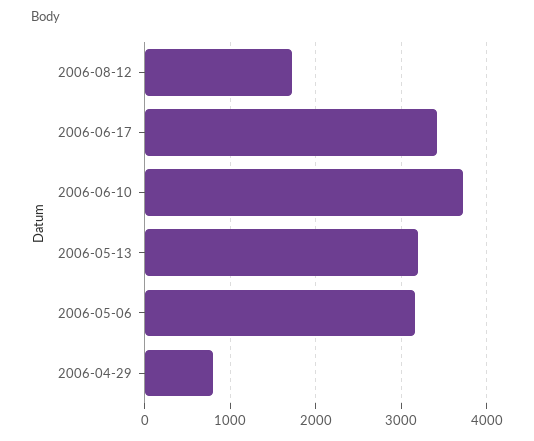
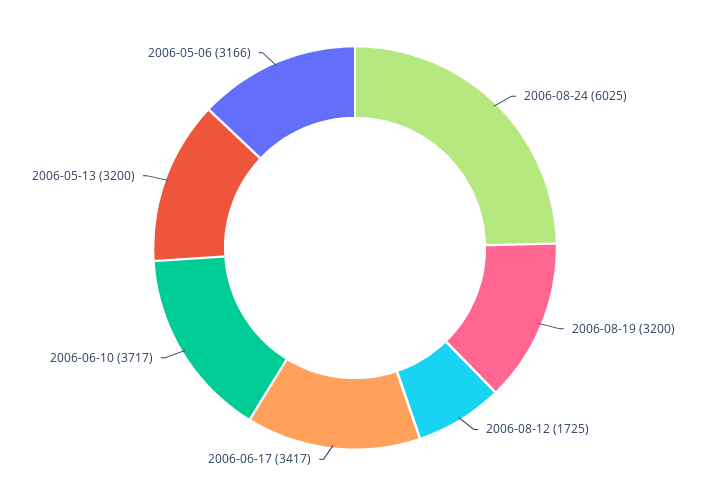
2006-04-29: 800 -> none
2006-08-24: none -> 6025
2006-08-19: none -> 3200

